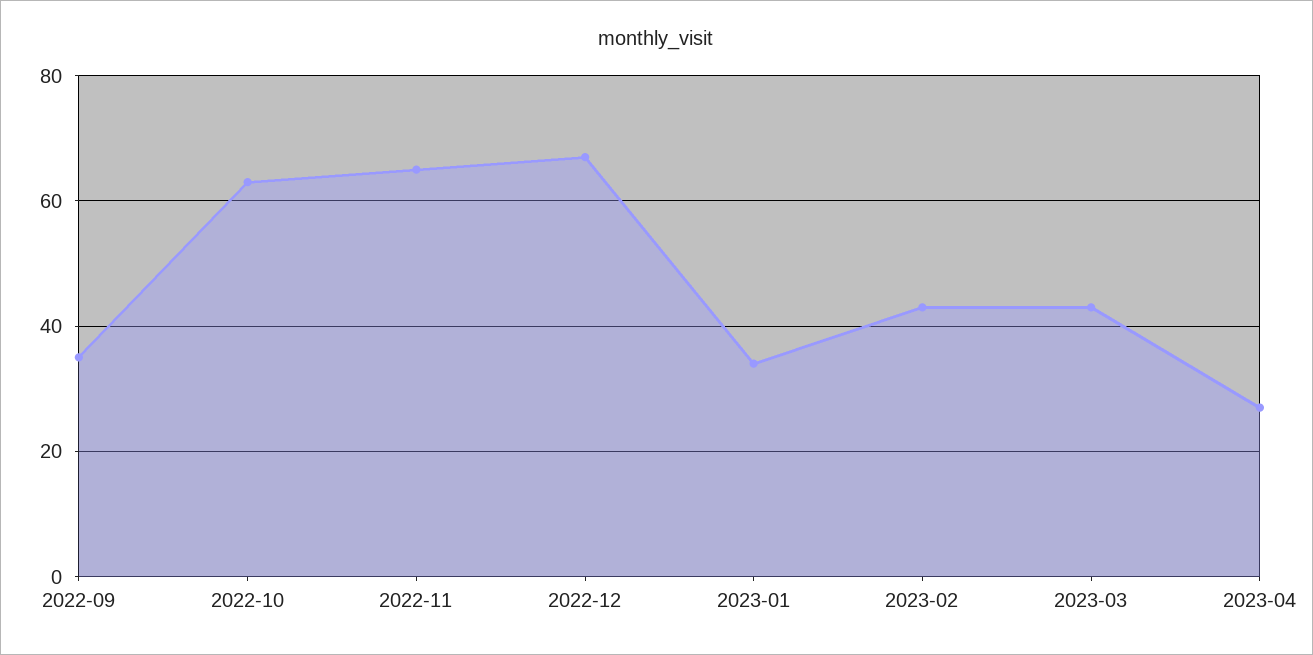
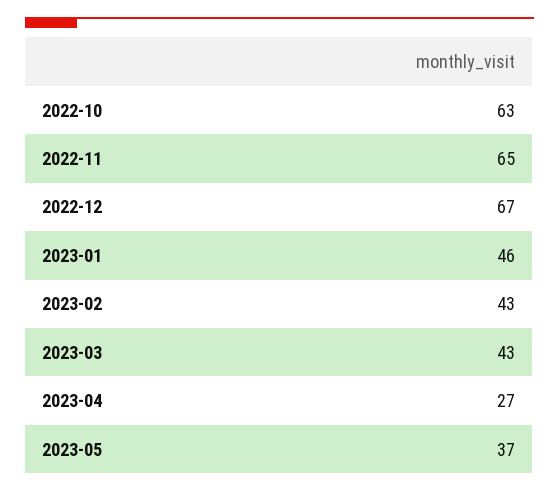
2022-09: 35 -> none
2023-01: 35 -> 46
2023-05: none -> 37

